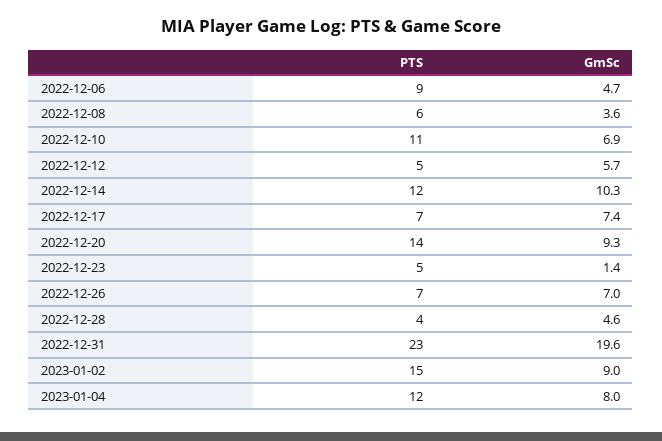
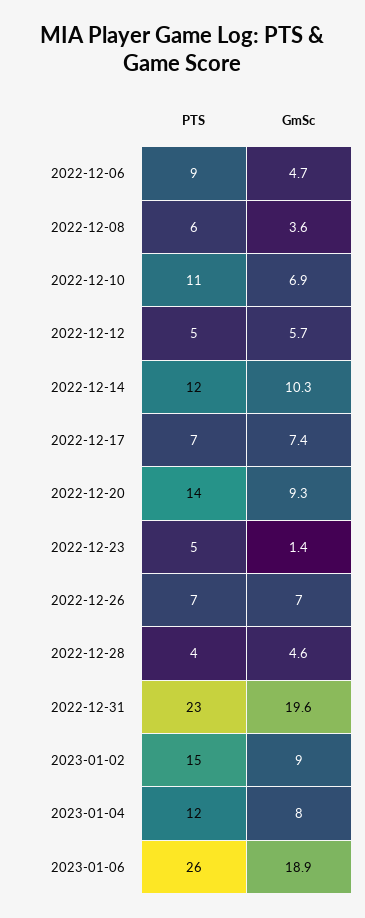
PTS, 2023-01-06: none -> 26
GmSc, 2023-01-06: none -> 18.9

